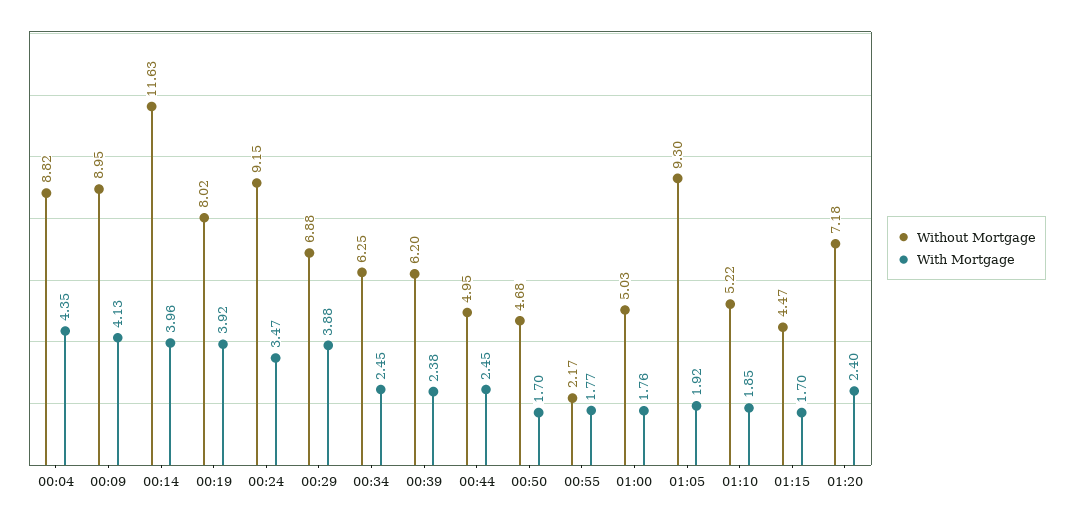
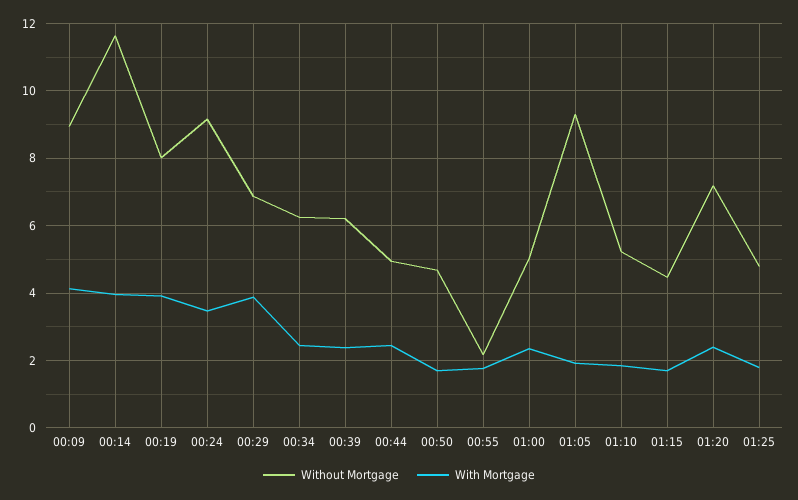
Without Mortgage, 00:04: 8.82 -> none
With Mortgage, 00:04: 4.35 -> none
With Mortgage, 01:00: 1.76 -> 2.4
Without Mortgage, 01:25: none -> 4.8
With Mortgage, 01:25: none -> 1.8

